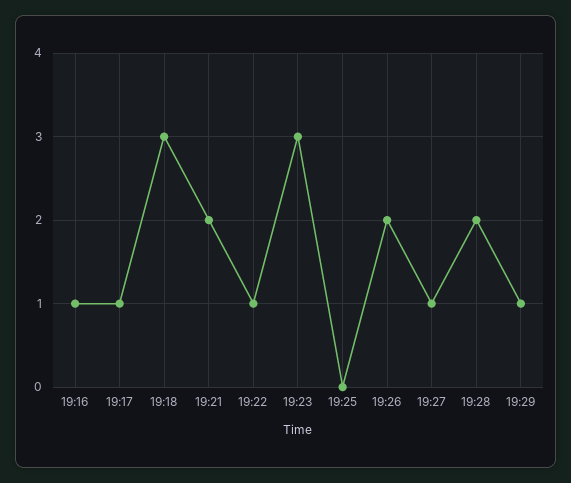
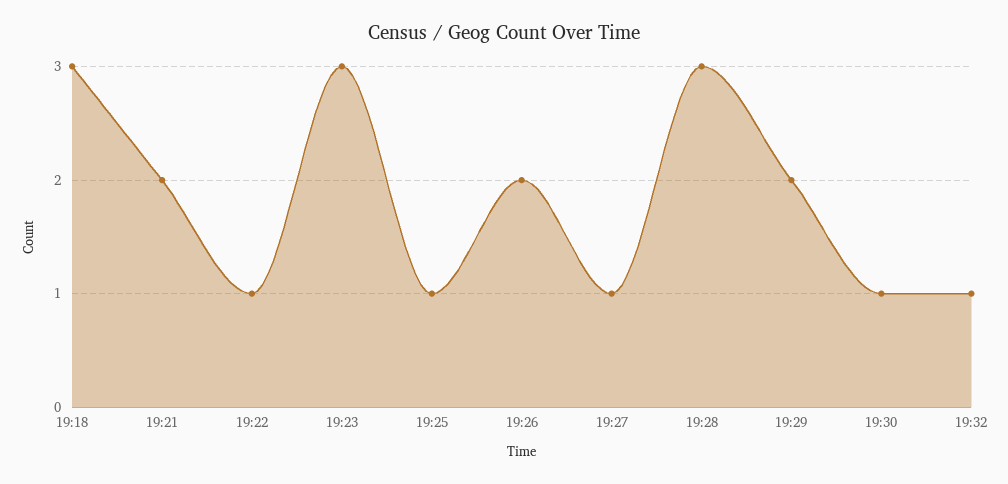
19:16: 1 -> none
19:17: 1 -> none
19:25: 0 -> 1
19:28: 2 -> 3
19:29: 1 -> 2
19:30: none -> 1
19:32: none -> 1

